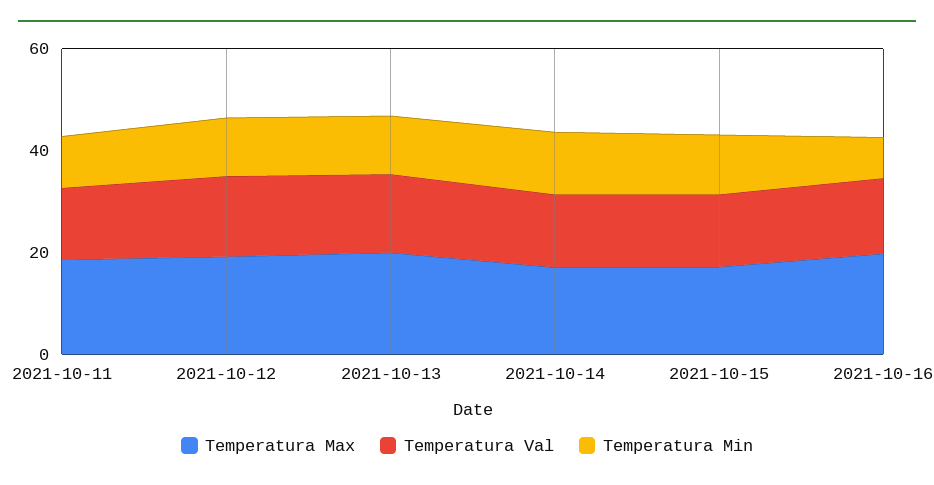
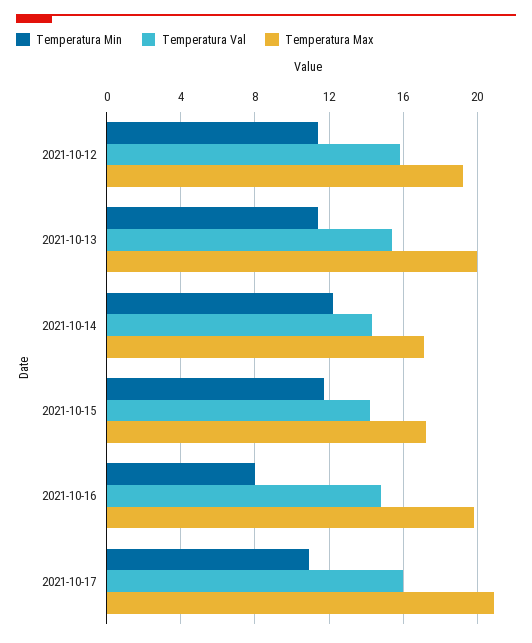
Temperatura Max, 2021-10-11: 20 -> none
Temperatura Val, 2021-10-11: 15 -> none
Temperatura Min, 2021-10-11: 10 -> none
Temperatura Min, 2021-10-17: none -> 11
Temperatura Val, 2021-10-17: none -> 16
Temperatura Max, 2021-10-17: none -> 21

